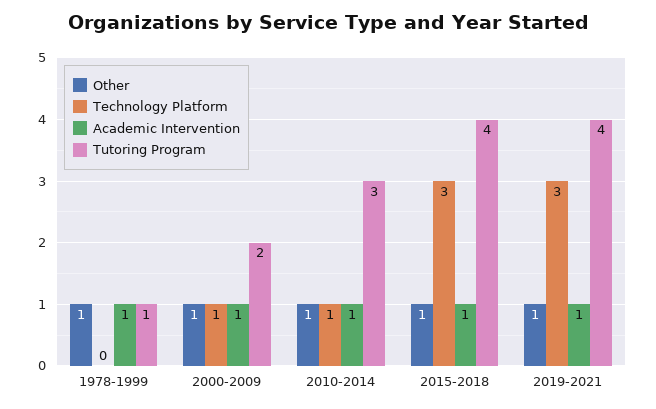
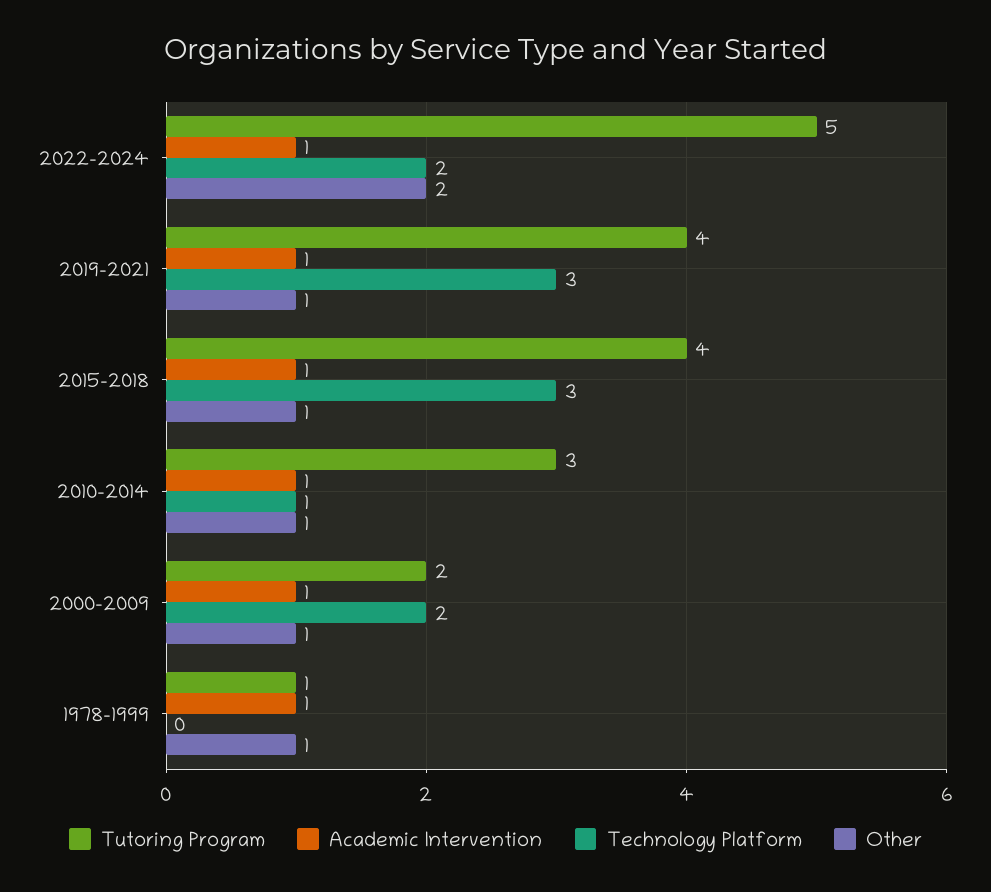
Technology Platform, 2000-2009: 1 -> 2
Tutoring Program, 2022-2024: none -> 5
Academic Intervention, 2022-2024: none -> 1
Technology Platform, 2022-2024: none -> 2
Other, 2022-2024: none -> 2

